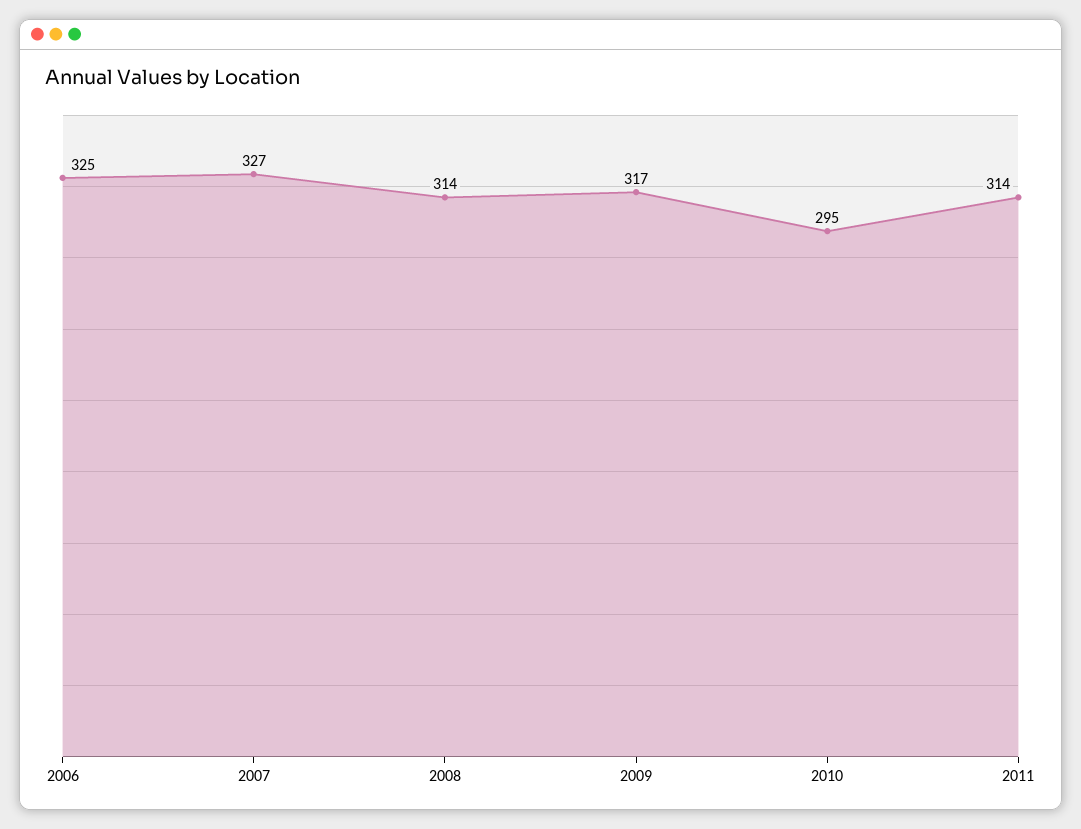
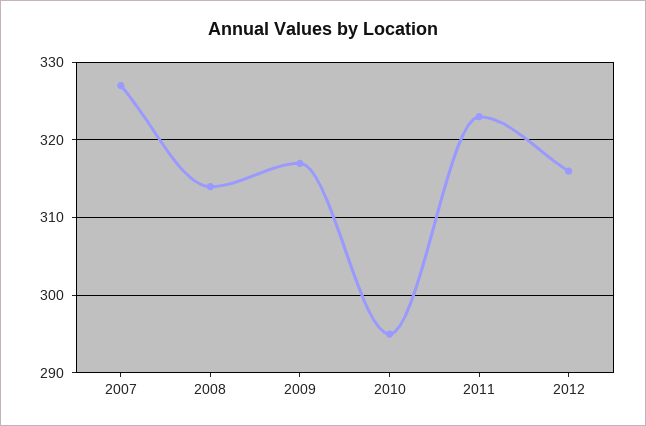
2006: 325 -> none
2011: 314 -> 323
2012: none -> 316

